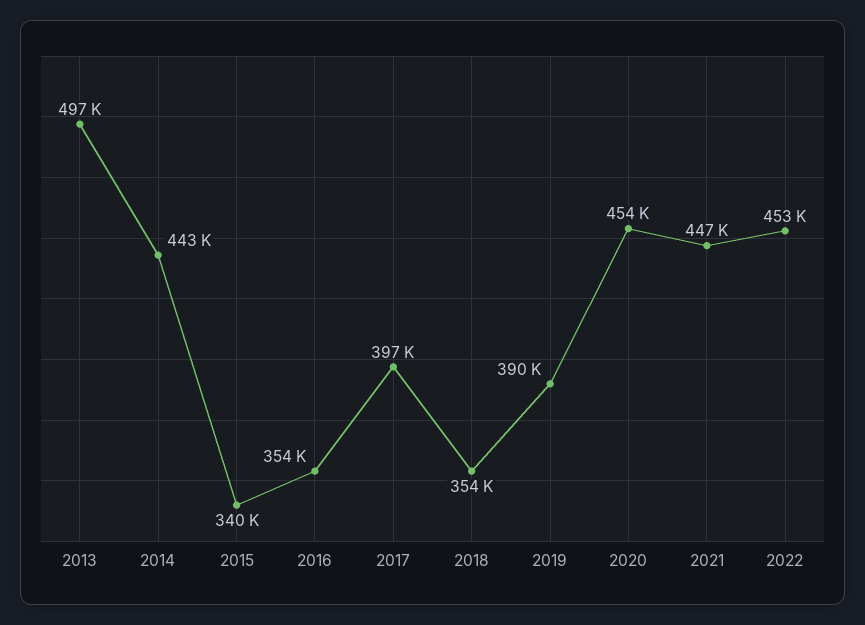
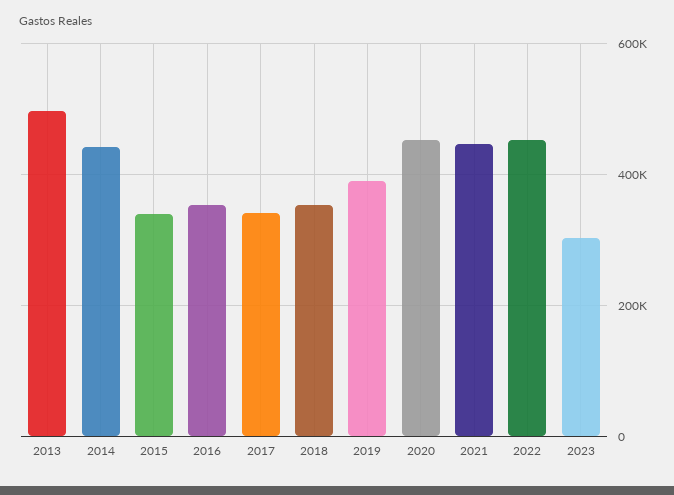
2017: 397000 -> 340000
2023: none -> 300000

